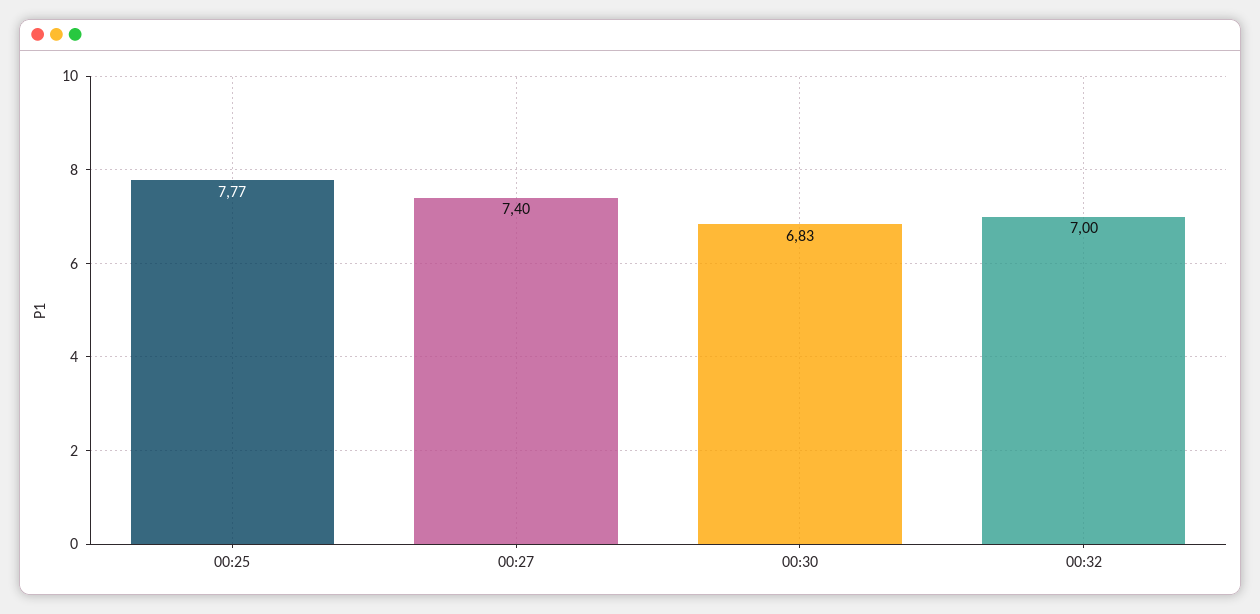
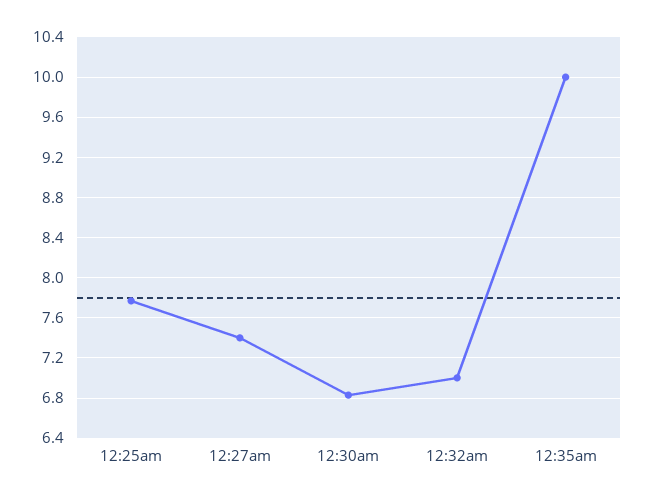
12:35am: none -> 10

